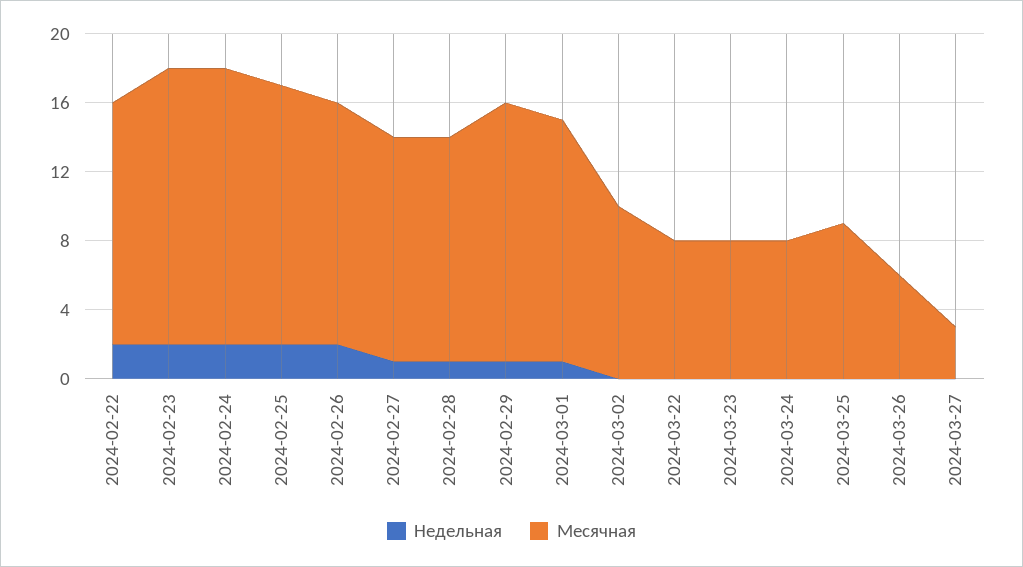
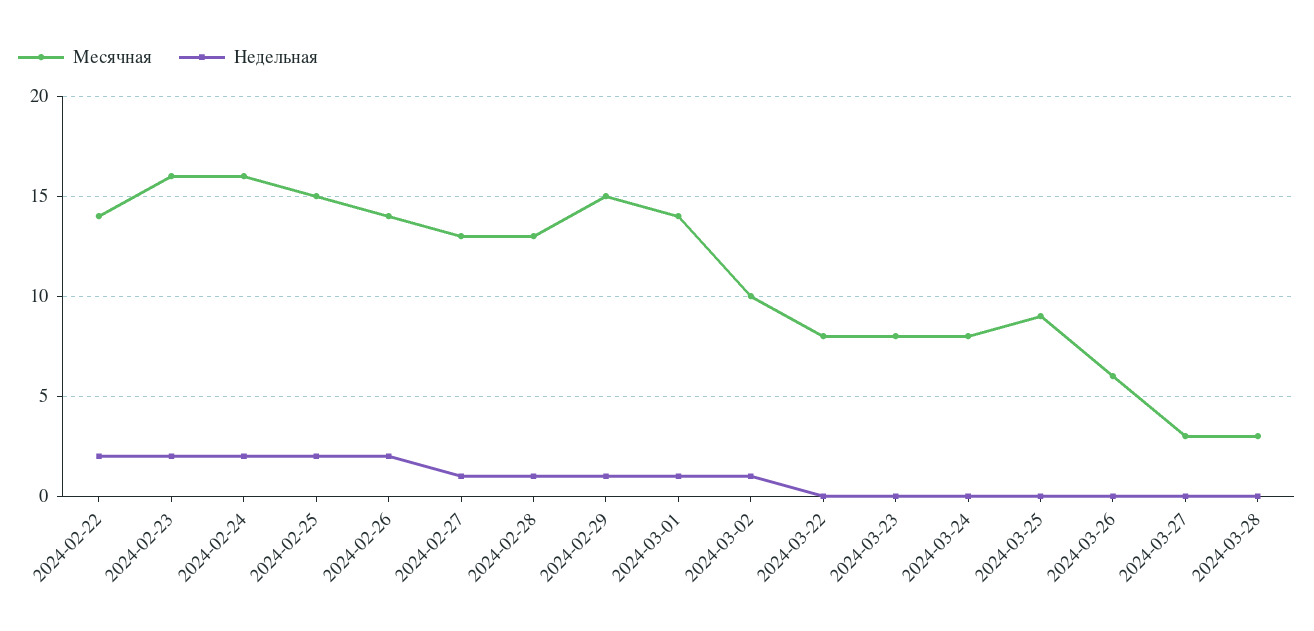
Недельная, 2024-03-02: 0 -> 1
Месячная, 2024-03-28: none -> 3
Недельная, 2024-03-28: none -> 0

